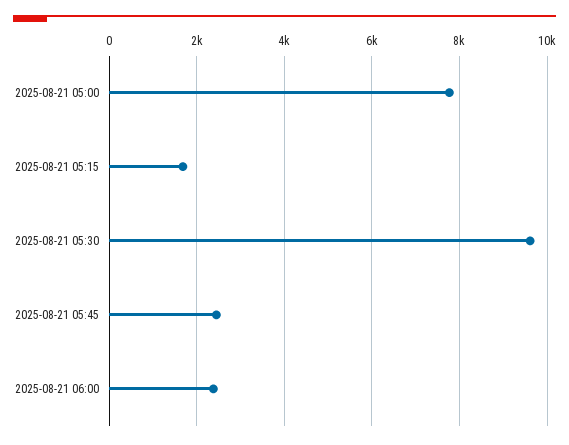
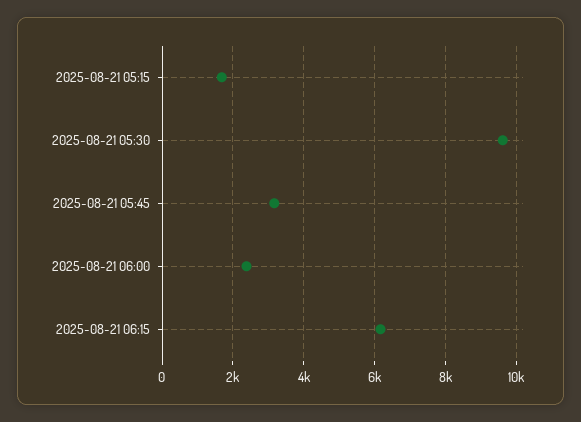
2025-08-21 05:00: 7800 -> none
2025-08-21 05:45: 2400 -> 3200
2025-08-21 06:15: none -> 6200

